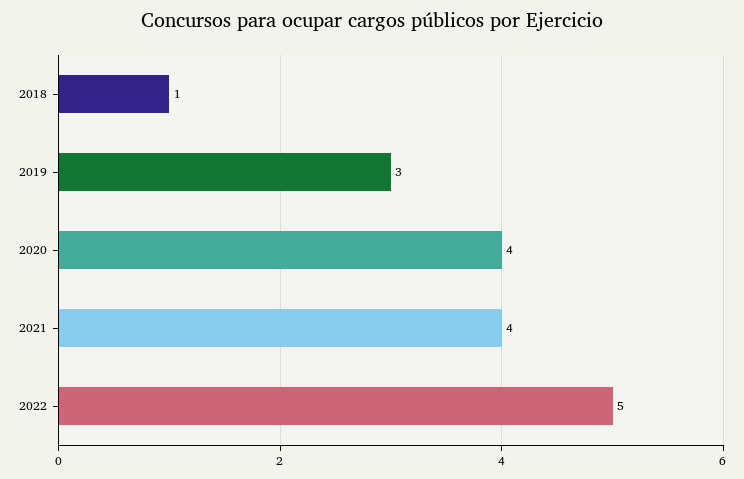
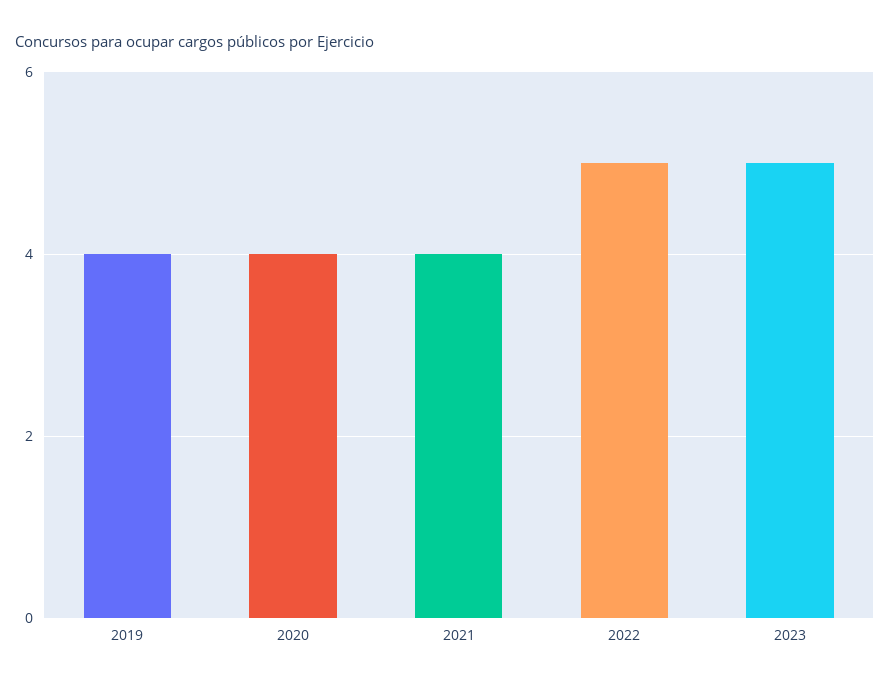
2018: 1 -> none
2019: 3 -> 4
2023: none -> 5

